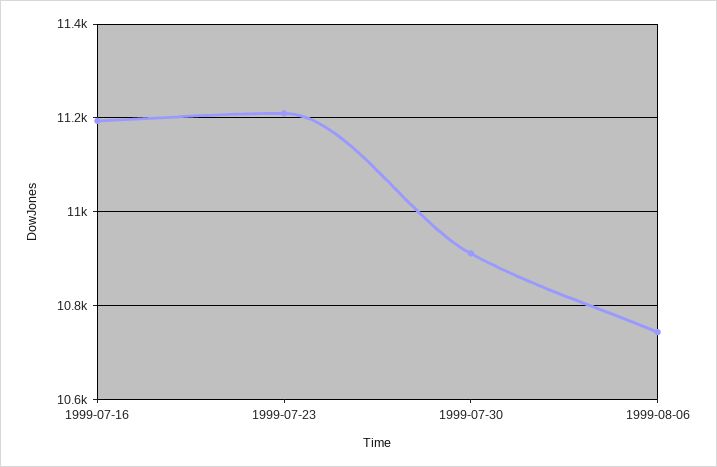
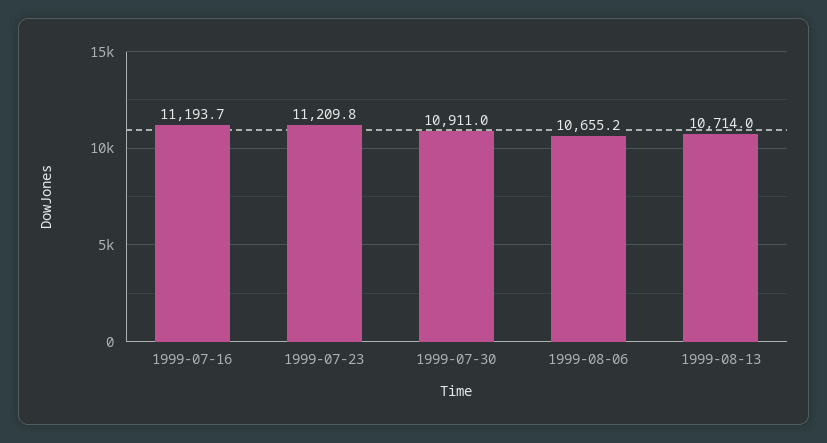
1999-08-06: 10740 -> 10655.2
1999-08-13: none -> 10714

